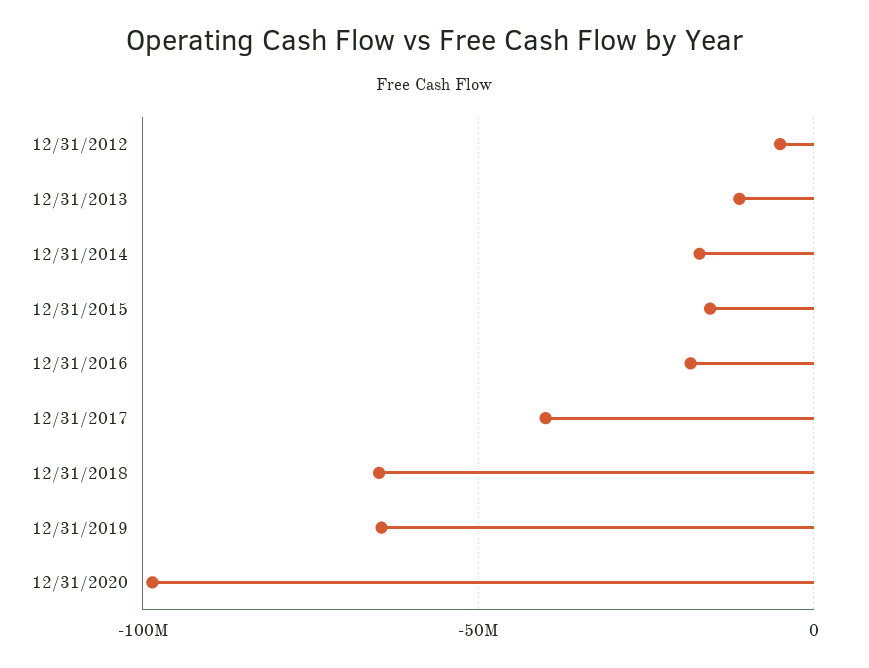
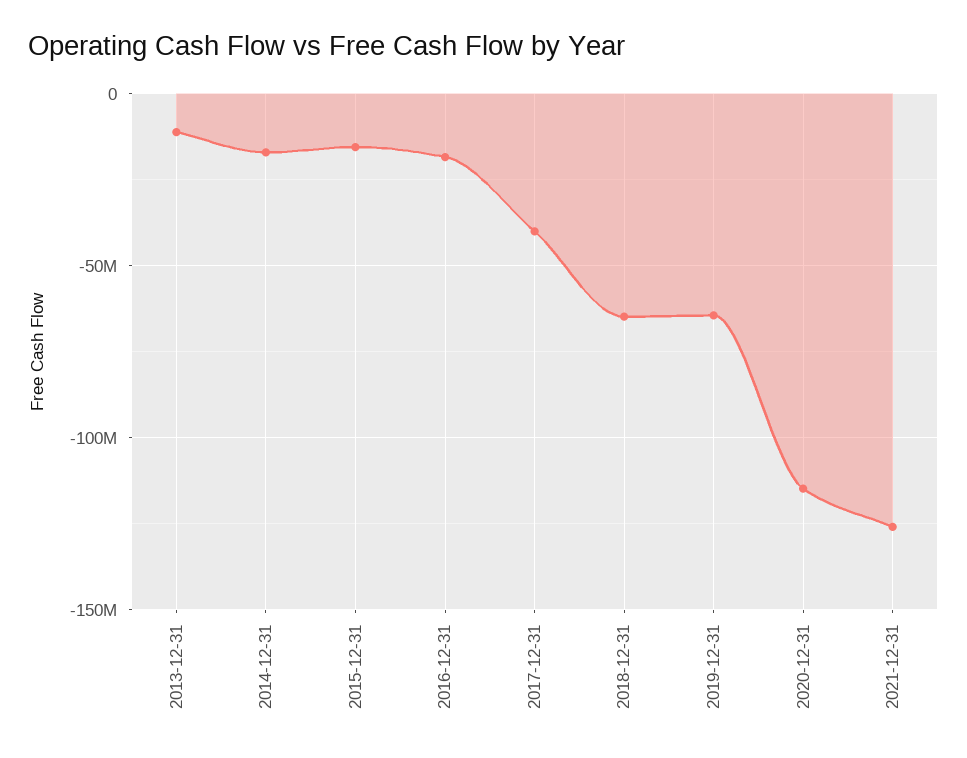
12/31/2012: -5000000 -> none
12/31/2020: -100000000 -> -115000000
2021-12-31: none -> -125000000

